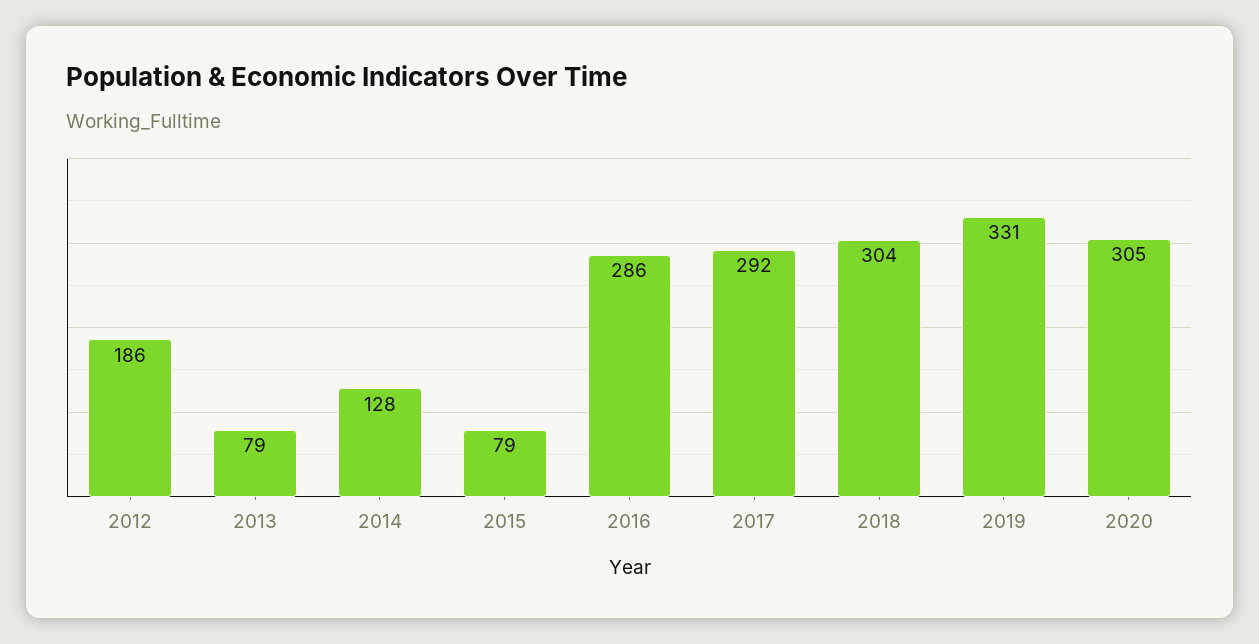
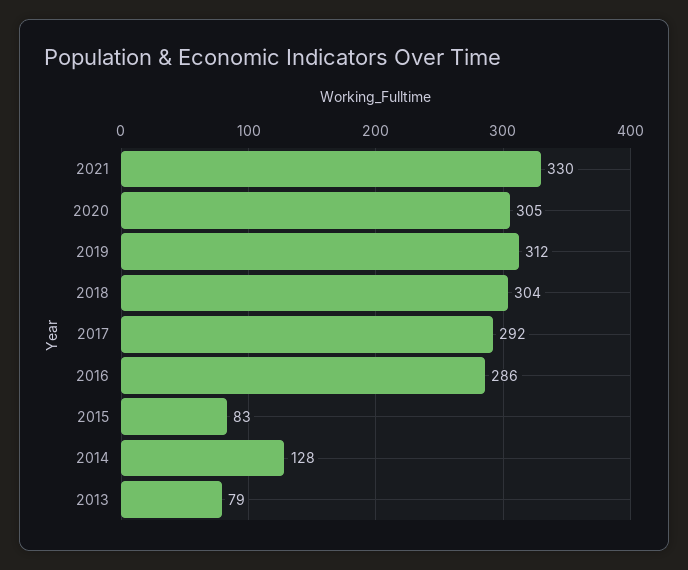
2012: 186 -> none
2015: 79 -> 83
2019: 331 -> 312
2021: none -> 330

